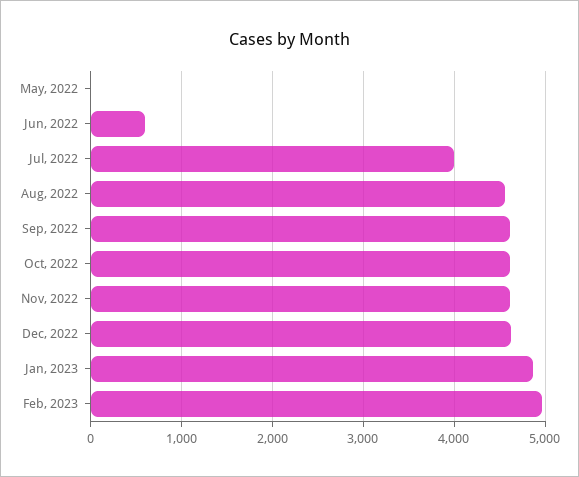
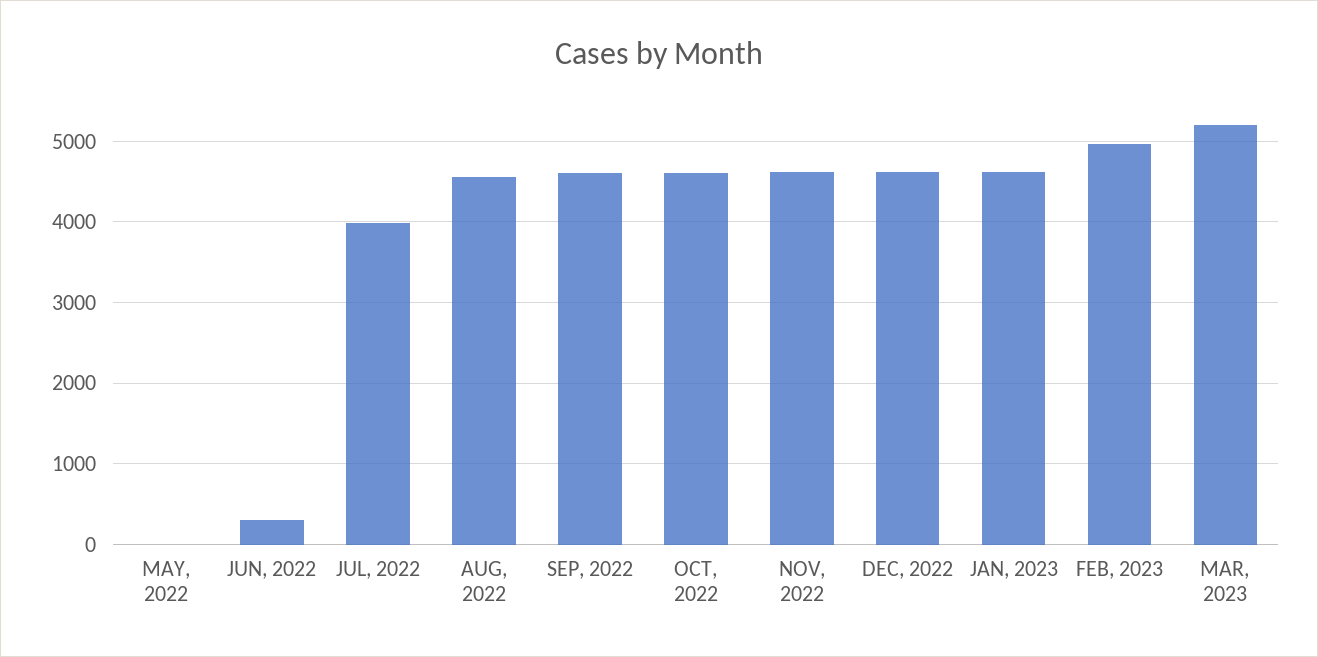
Jun, 2022: 600 -> 300
Jan, 2023: 4900 -> 4600
MAR, 2023: none -> 5200

